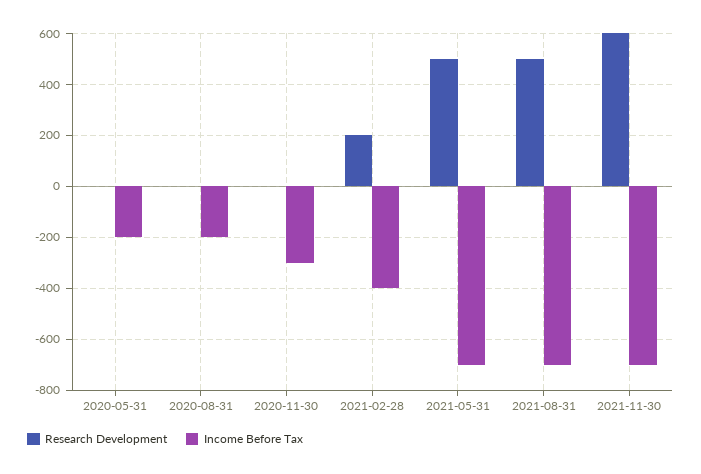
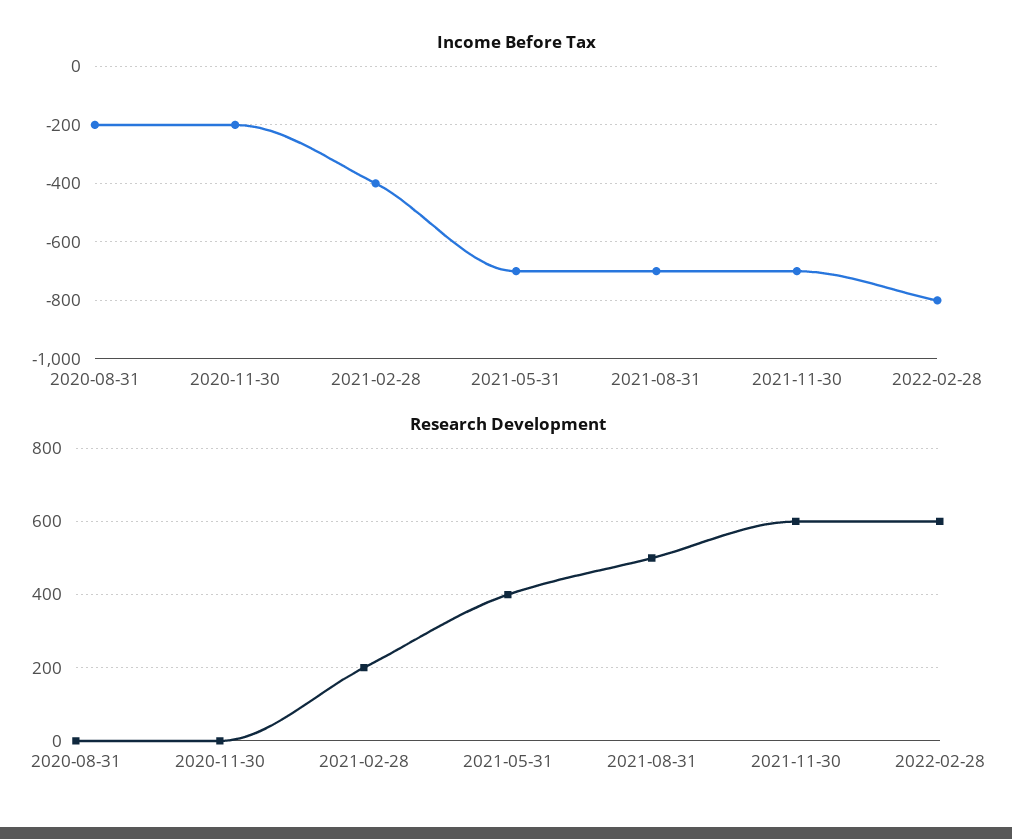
Research Development, 2020-05-31: 0 -> none
Income Before Tax, 2020-05-31: -200 -> none
Income Before Tax, 2020-11-30: -300 -> -200
Research Development, 2021-05-31: 500 -> 400
Income Before Tax, 2022-02-28: none -> -800
Research Development, 2022-02-28: none -> 600

